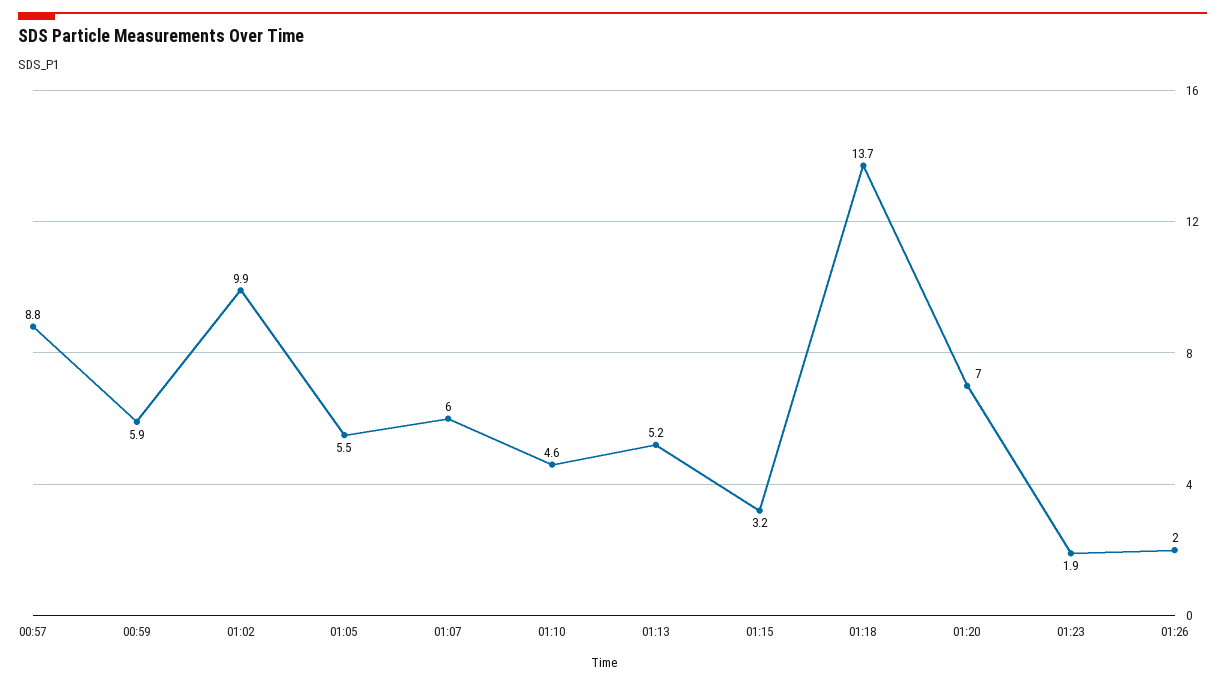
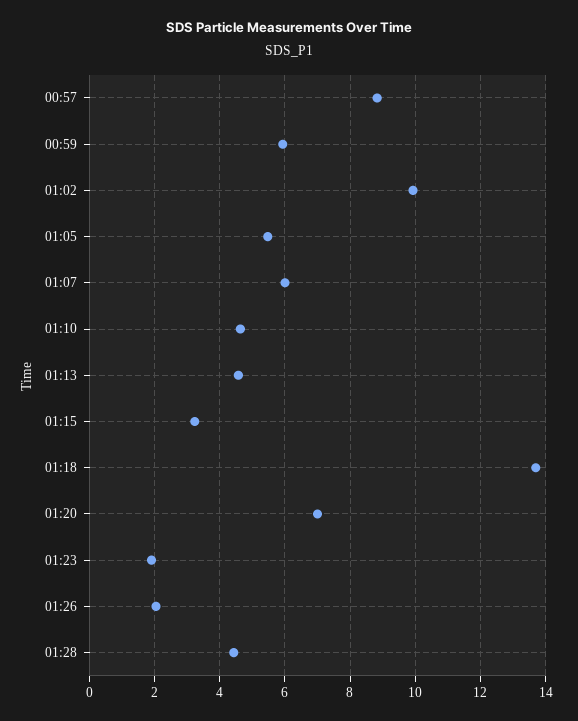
01:13: 5.2 -> 4.6
01:28: none -> 4.4

